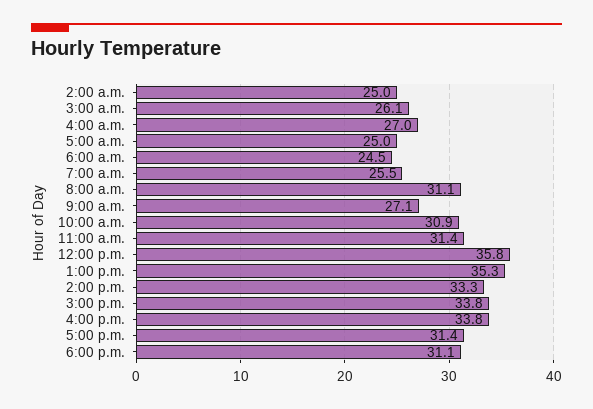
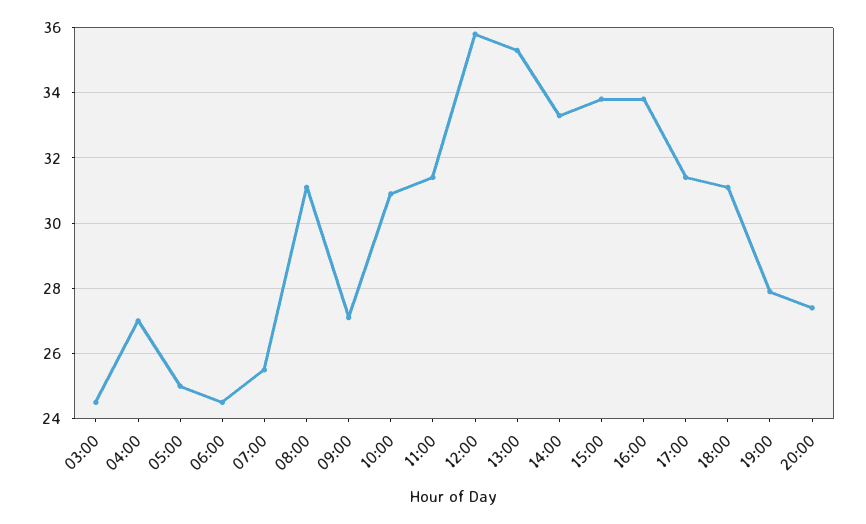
2:00 a.m.: 25 -> none
3:00 a.m.: 26.1 -> 24.5
19:00: none -> 28
20:00: none -> 27.5

